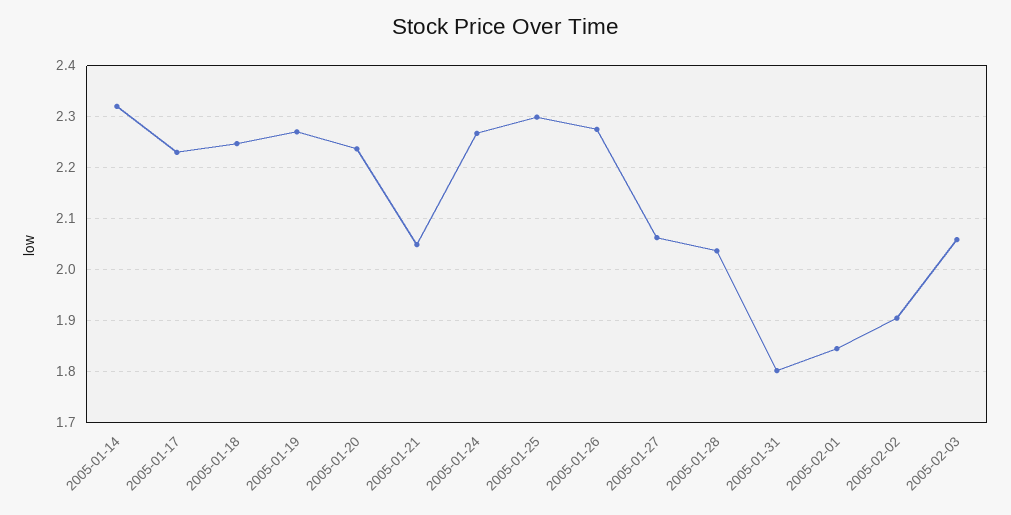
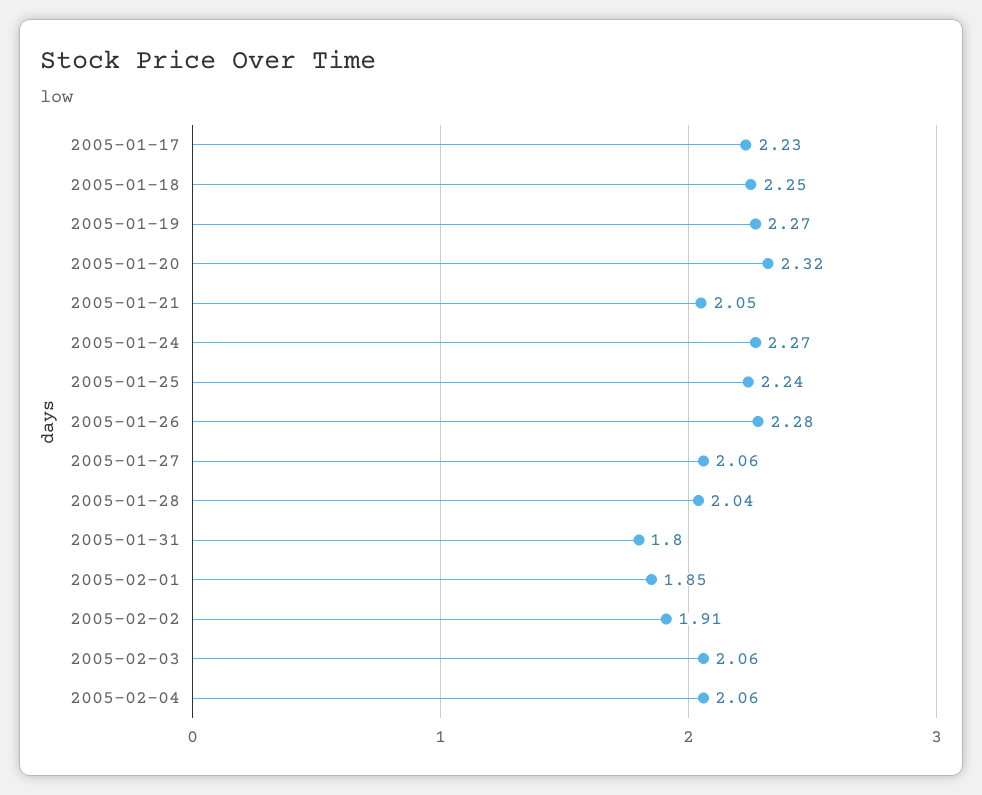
2005-01-14: 2.32 -> none
2005-01-20: 2.24 -> 2.32
2005-01-25: 2.3 -> 2.24
2005-02-04: none -> 2.06

